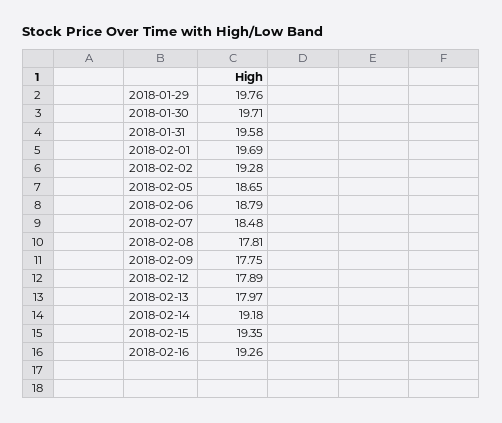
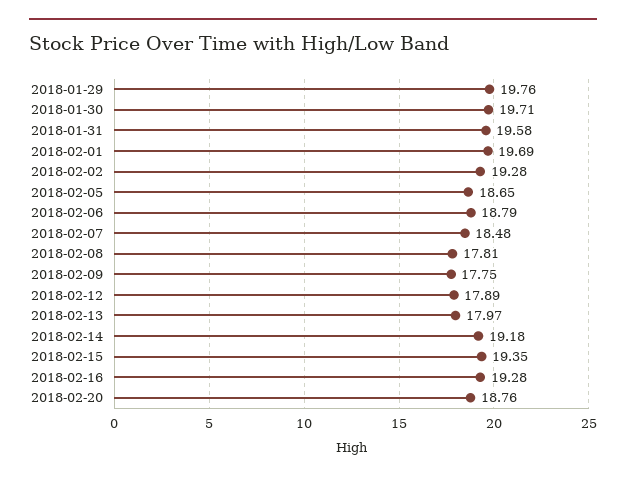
2018-02-16: 19.26 -> 19.28
2018-02-20: none -> 18.76

